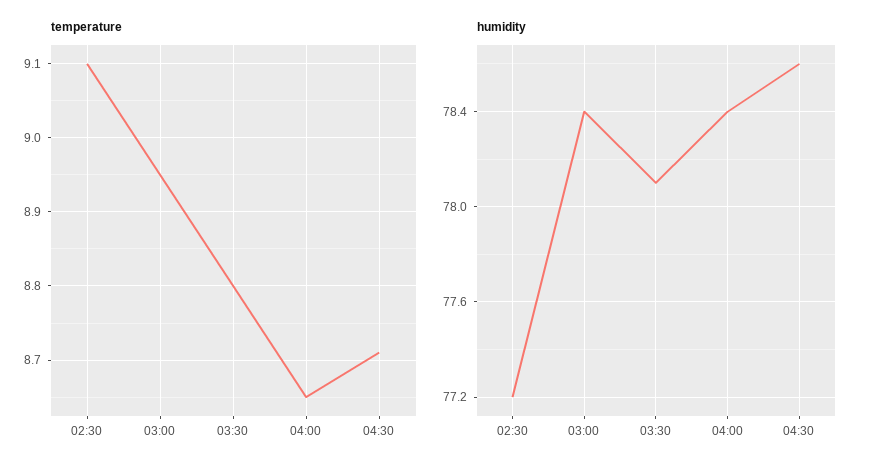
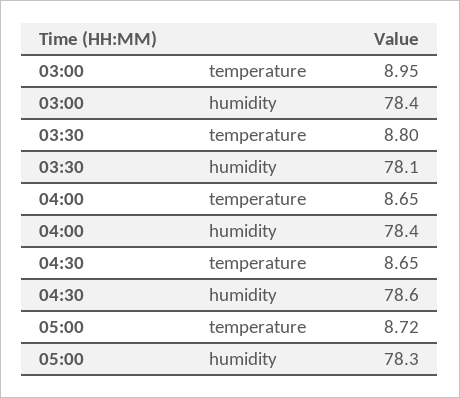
temperature, 02:30: 9.1 -> none
temperature, 04:30: 8.71 -> 8.65
humidity, 02:30: 77.2 -> none
temperature, 05:00: none -> 8.72
humidity, 05:00: none -> 78.3

